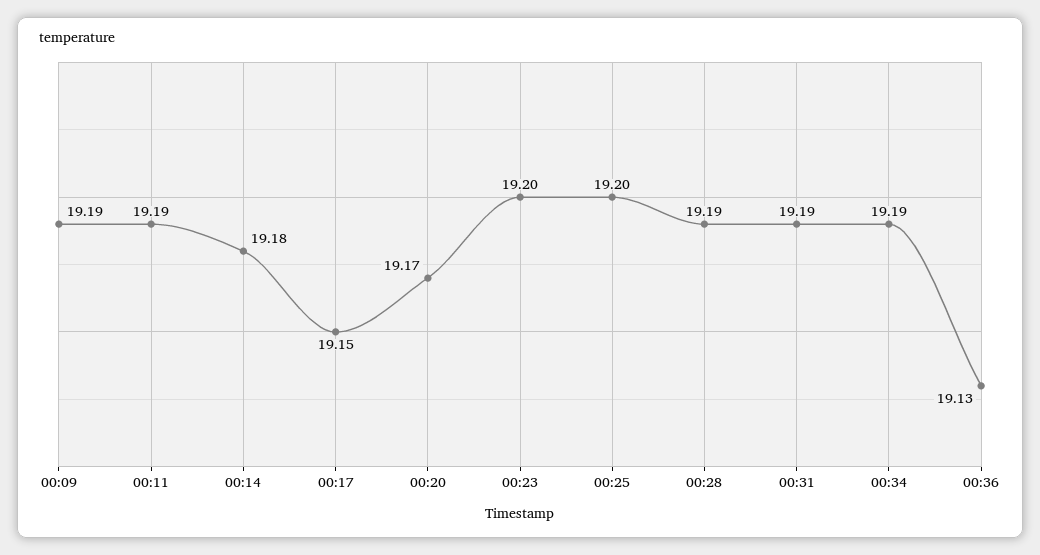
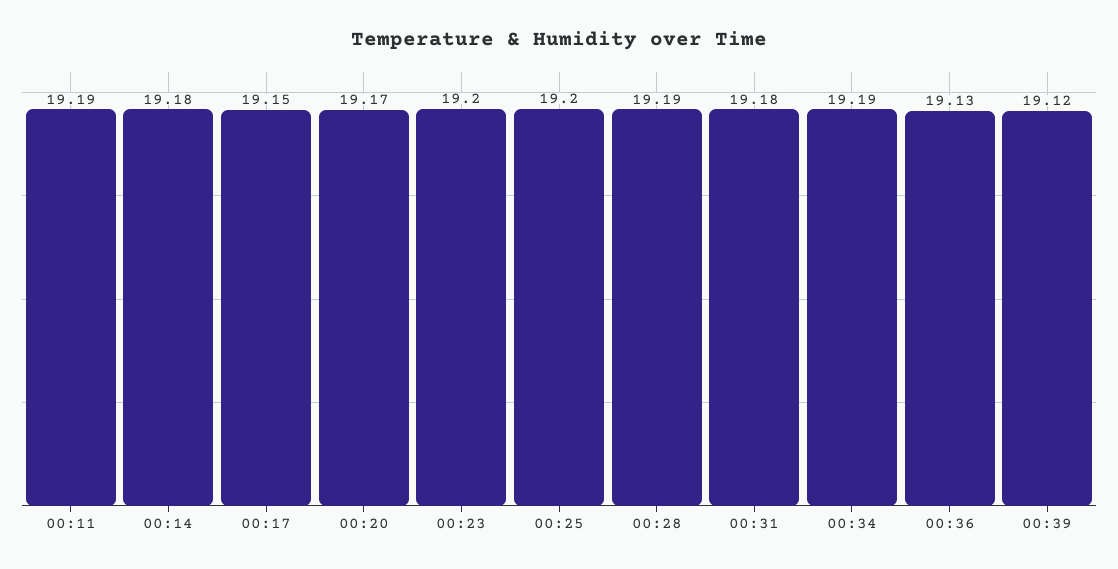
00:09: 19.19 -> none
00:31: 19.19 -> 19.18
00:39: none -> 19.12

